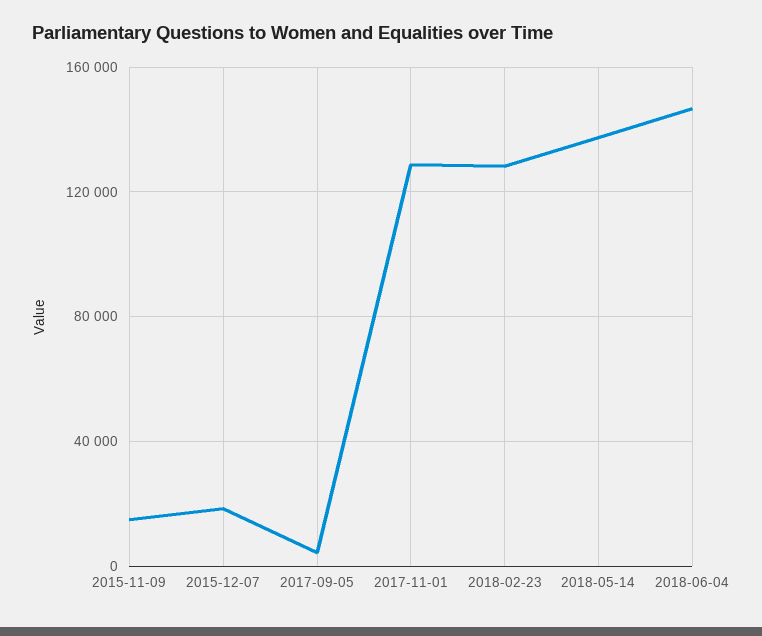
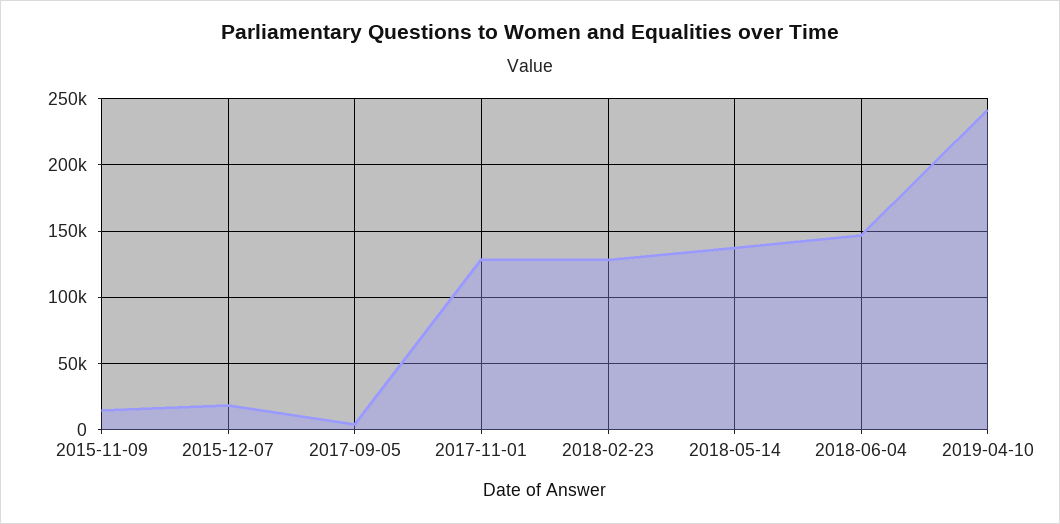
2019-04-10: none -> 240000

